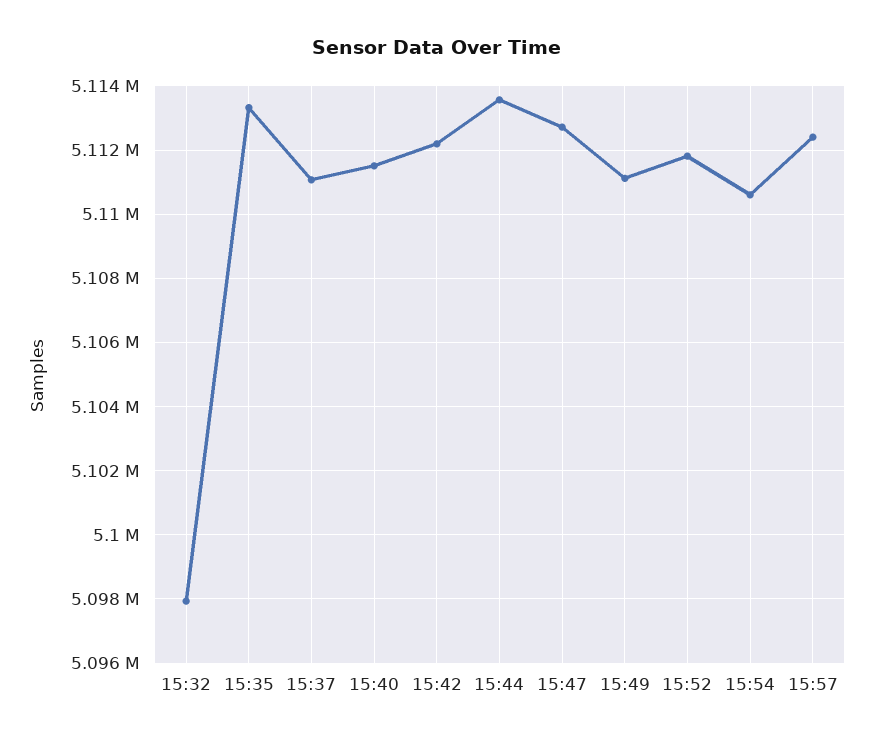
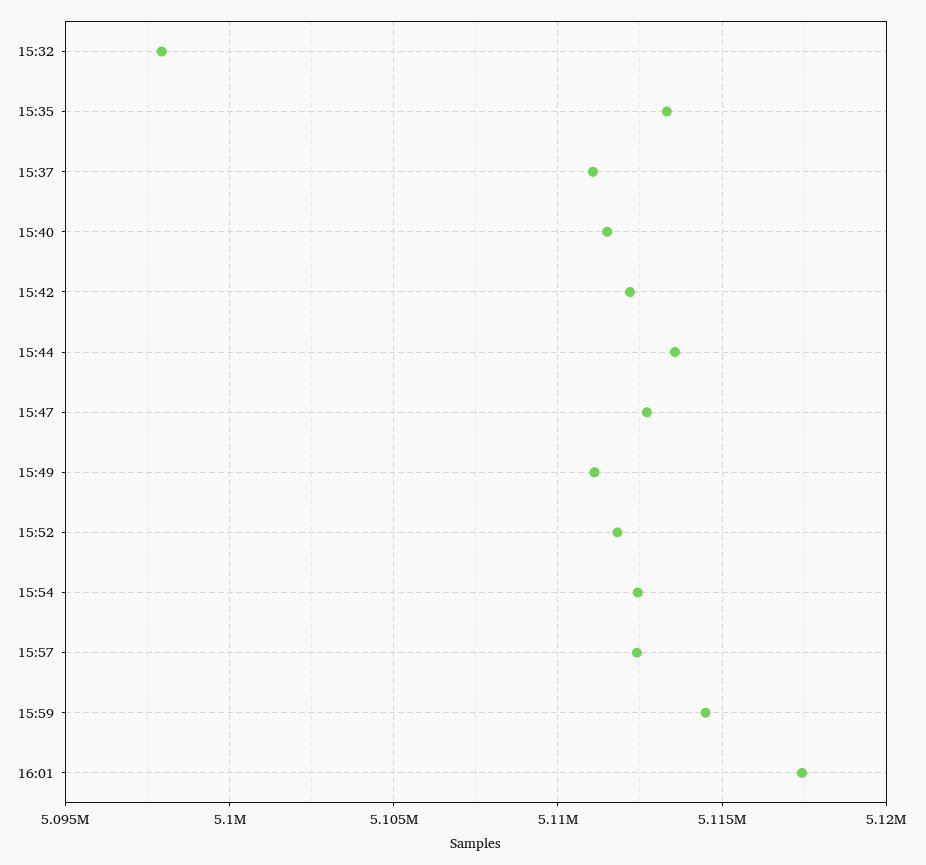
15:54: 5110600 -> 5112500
15:59: none -> 5114500
16:01: none -> 5117500

